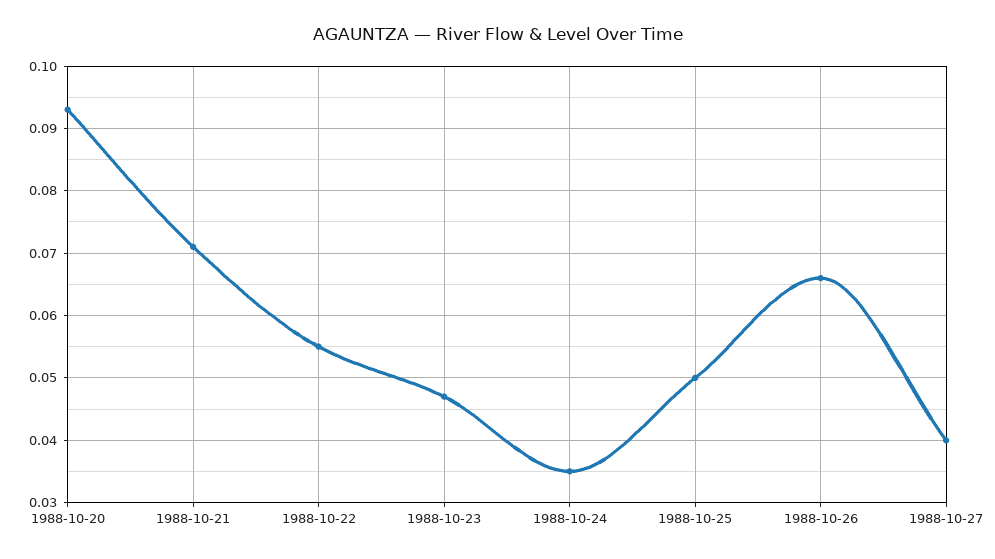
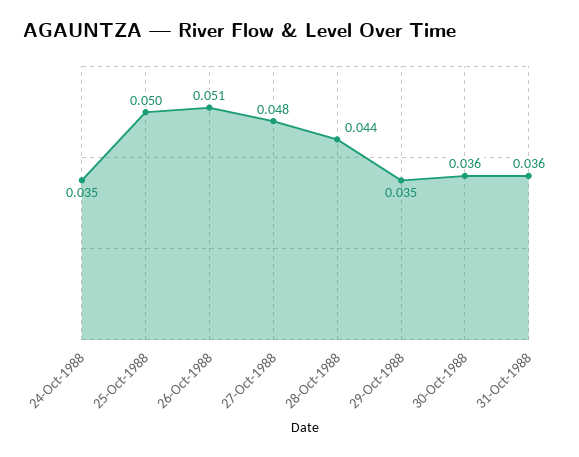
1988-10-20: 0.093 -> none
1988-10-21: 0.071 -> none
1988-10-22: 0.055 -> none
1988-10-23: 0.047 -> none
1988-10-26: 0.066 -> 0.051
1988-10-27: 0.04 -> 0.048
28-Oct-1988: none -> 0.044
29-Oct-1988: none -> 0.035
30-Oct-1988: none -> 0.036
31-Oct-1988: none -> 0.036

